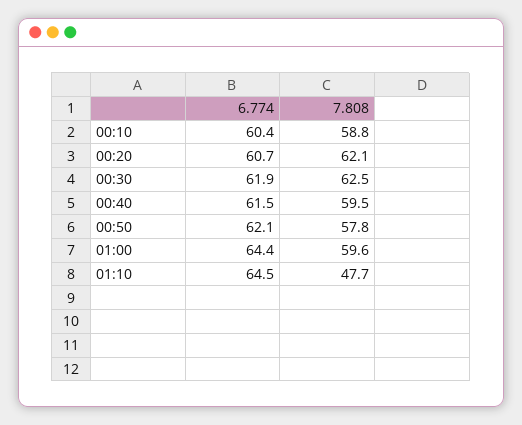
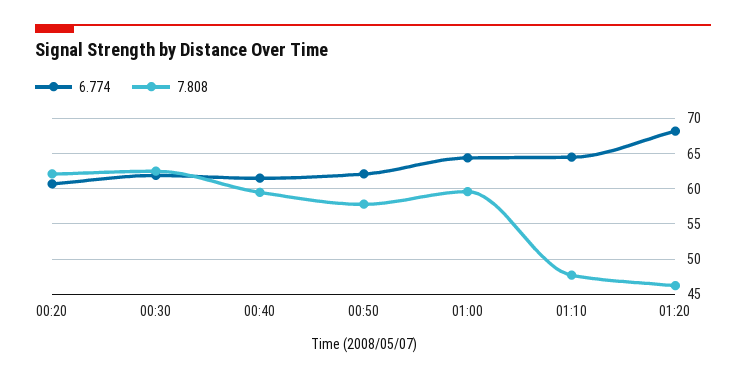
6.774, 00:10: 60.4 -> none
7.808, 00:10: 58.8 -> none
6.774, 01:20: none -> 68
7.808, 01:20: none -> 46

